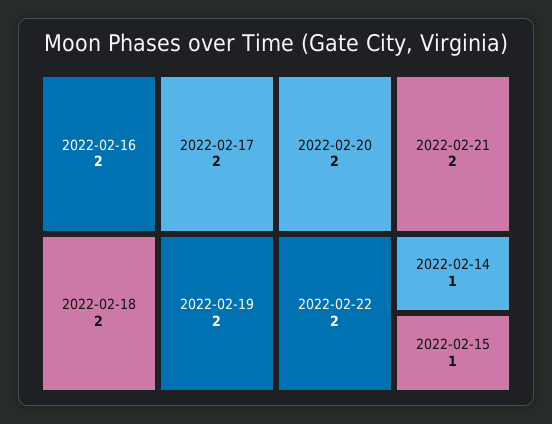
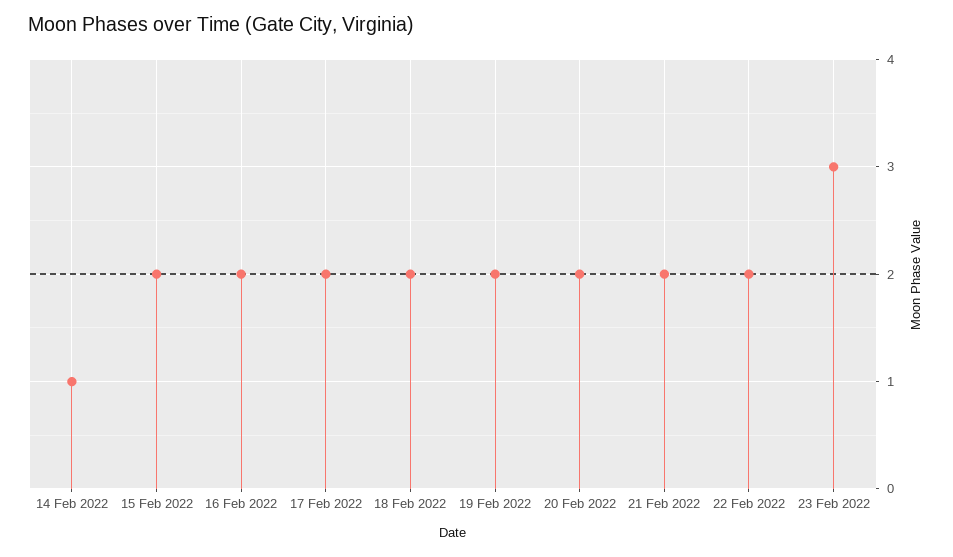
2022-02-15: 1 -> 2
23 Feb 2022: none -> 3

